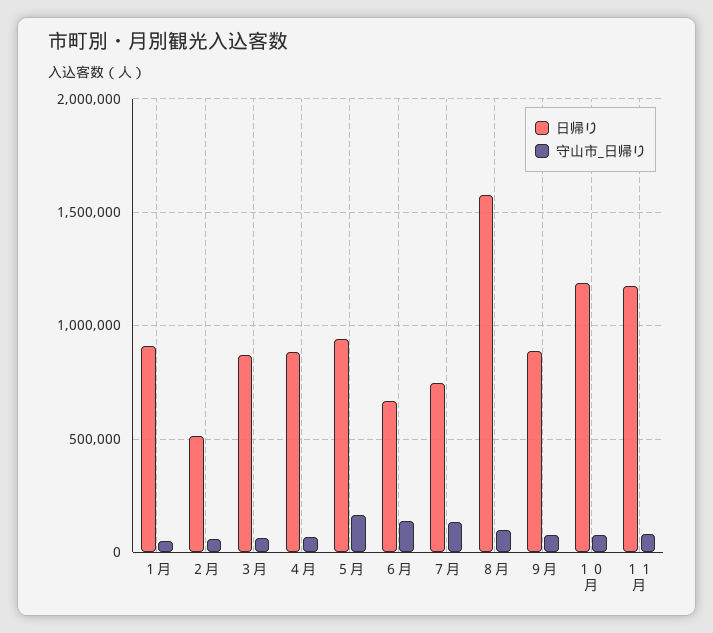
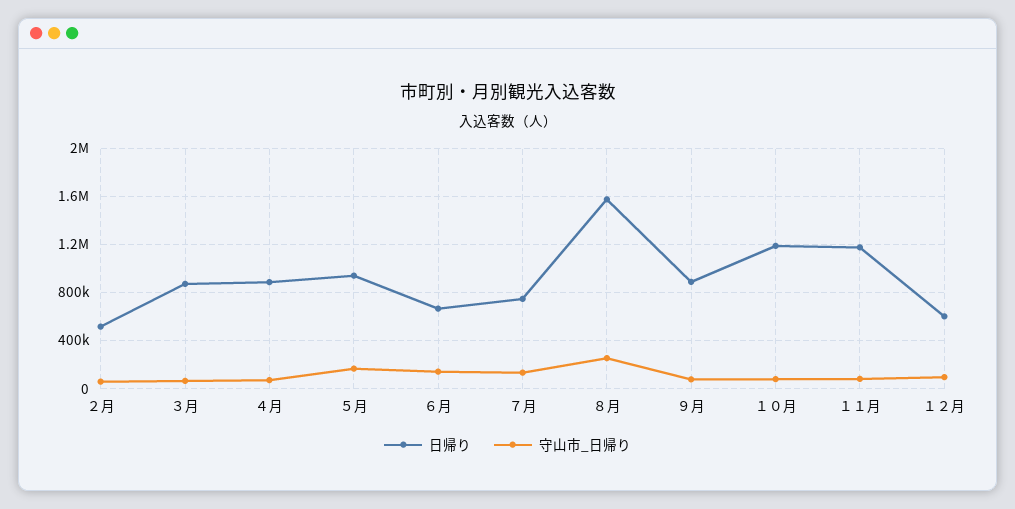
日帰り, １月: 900000 -> none
守山市_日帰り, １月: 50000 -> none
守山市_日帰り, ８月: 100000 -> 250000
日帰り, １２月: none -> 600000
守山市_日帰り, １２月: none -> 100000

